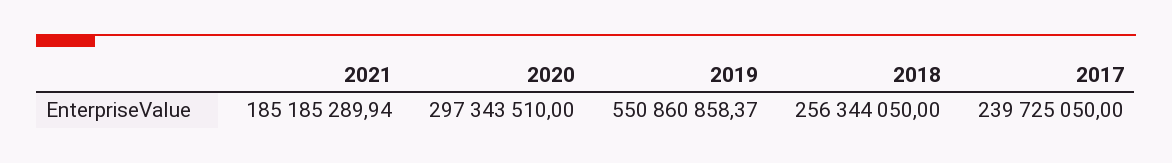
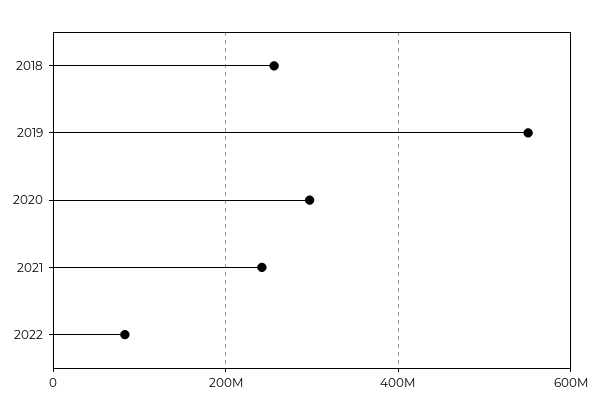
2021: 185185289.94 -> 240000000
2017: 239725050 -> none
2022: none -> 80000000

